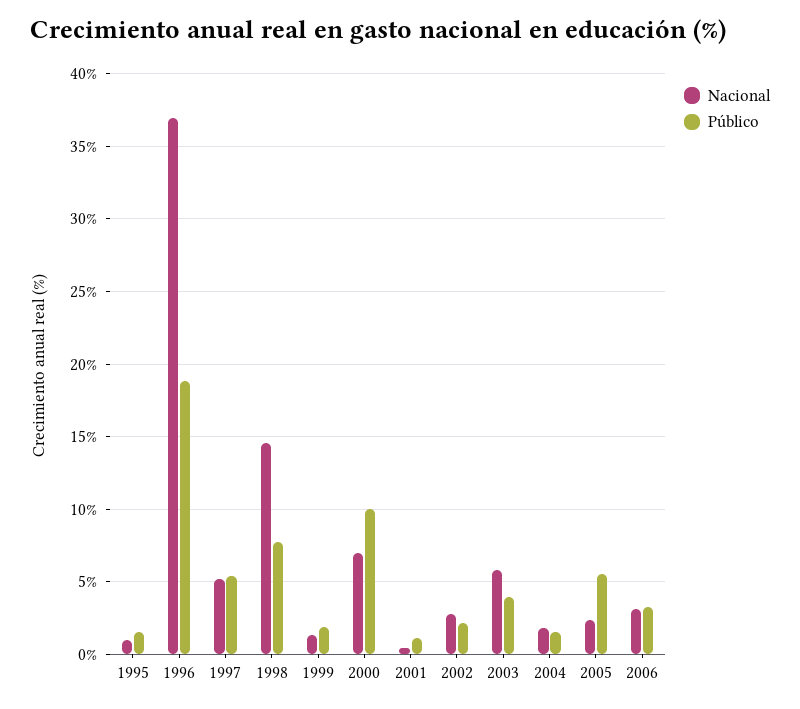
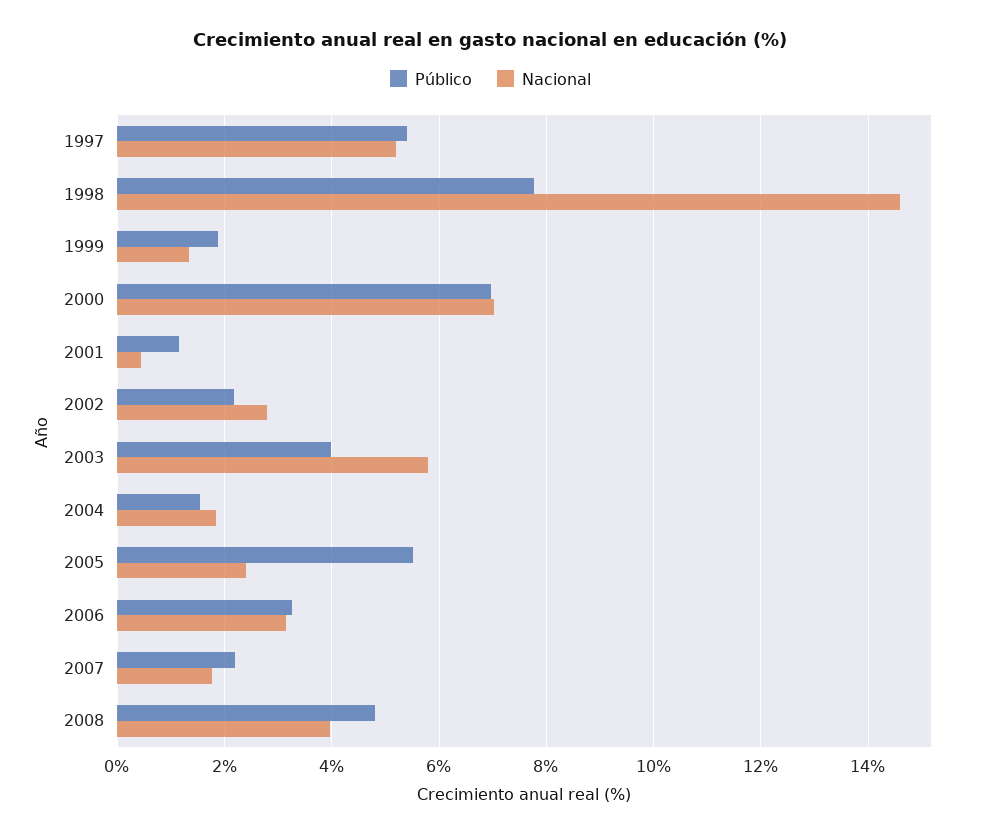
Nacional, 1995: 1 -> none
Público, 1995: 1.5 -> none
Nacional, 1996: 37 -> none
Público, 1996: 19 -> none
Público, 2000: 10 -> 7
Público, 2007: none -> 2.2
Nacional, 2007: none -> 1.8
Público, 2008: none -> 4.8
Nacional, 2008: none -> 4

